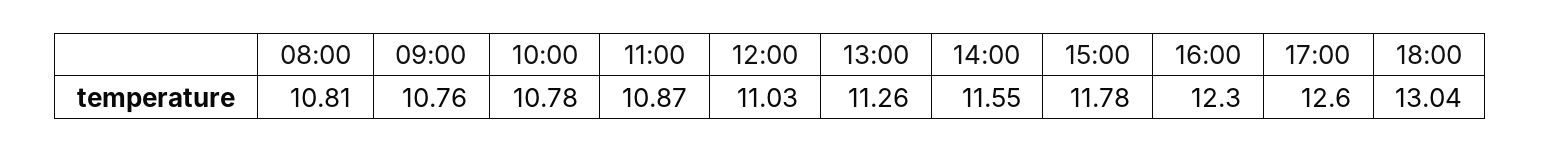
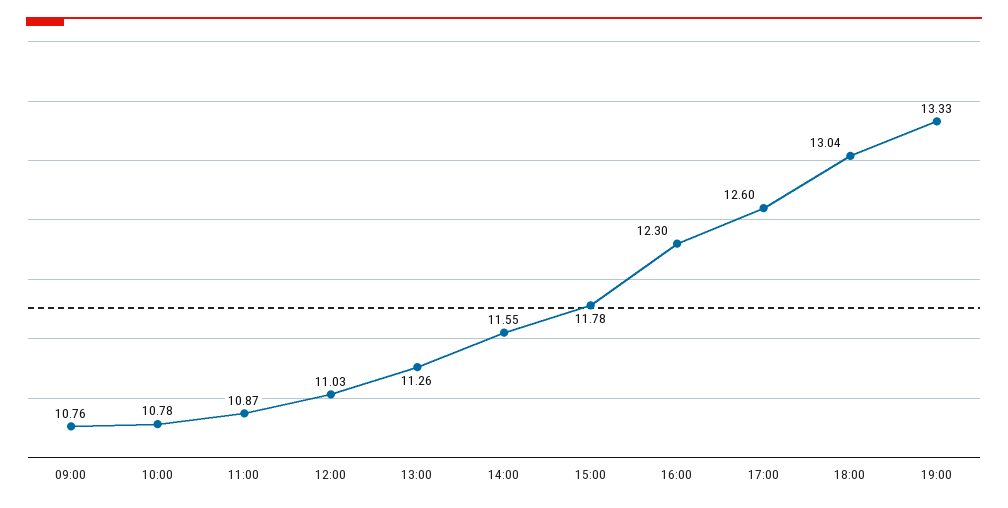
08:00: 10.81 -> none
19:00: none -> 13.33

